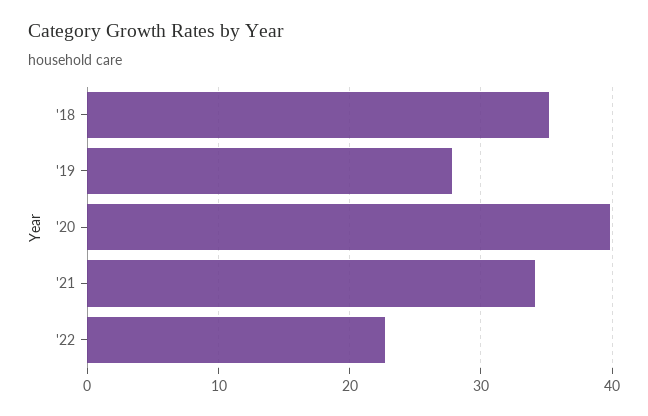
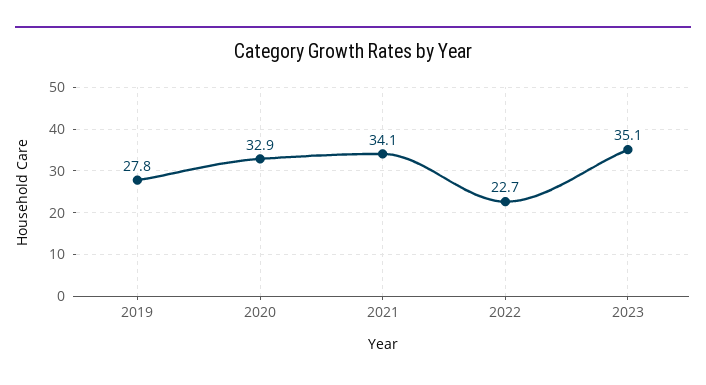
'18: 35 -> none
'20: 40 -> 32.9
2023: none -> 35.1

